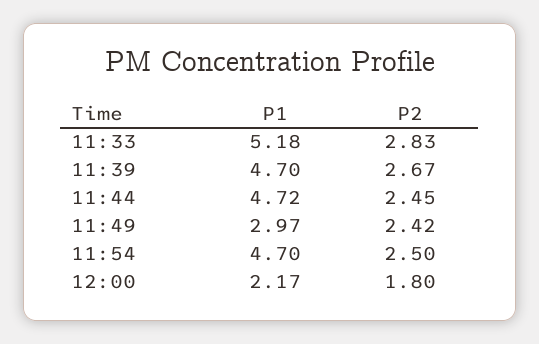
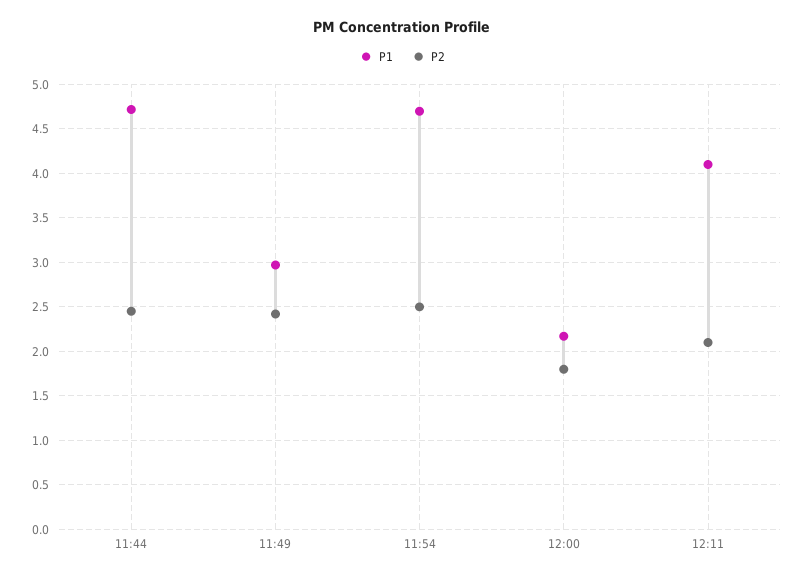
P1, 11:33: 5.18 -> none
P2, 11:33: 2.83 -> none
P1, 11:39: 4.7 -> none
P2, 11:39: 2.67 -> none
P1, 12:11: none -> 4.1
P2, 12:11: none -> 2.1

